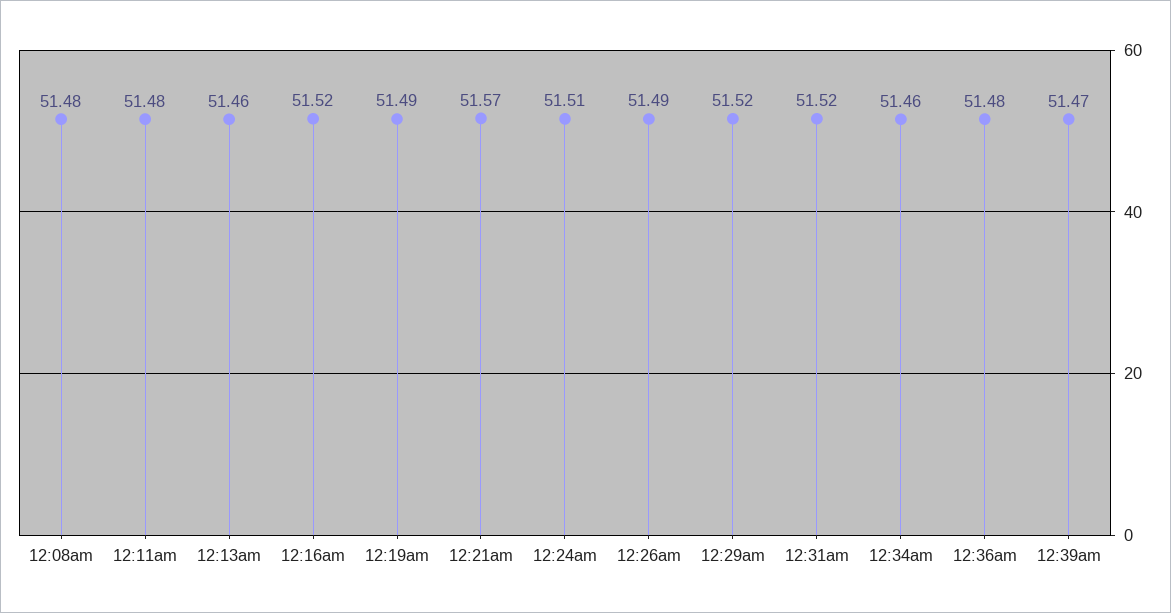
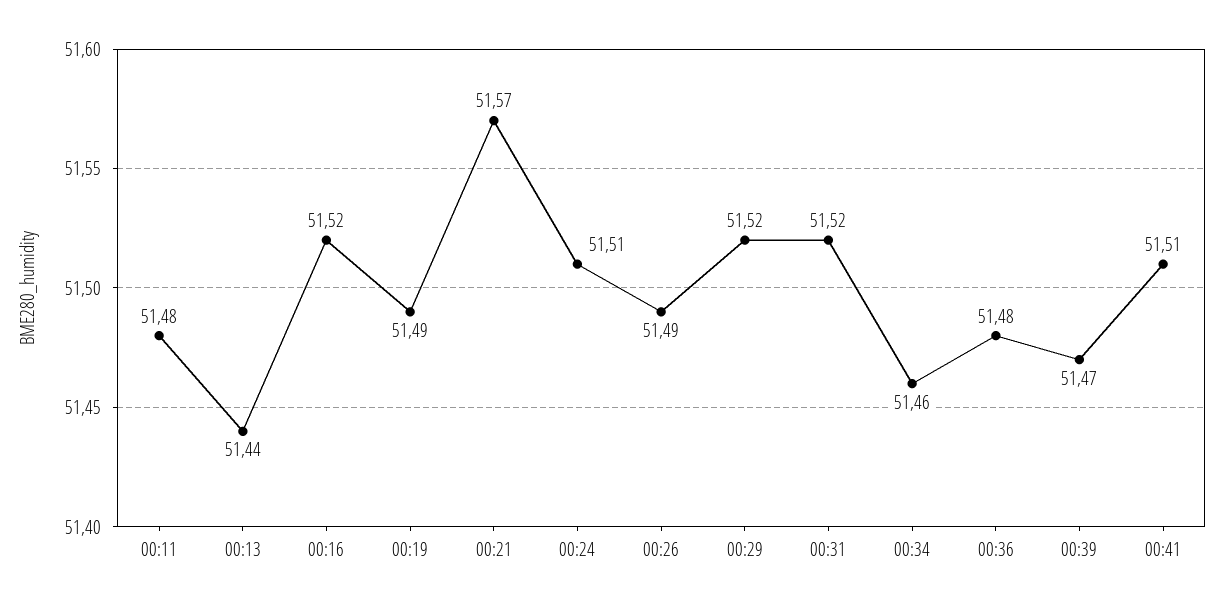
12:08am: 51.48 -> none
12:13am: 51.46 -> 51.44
00:41: none -> 51.51

